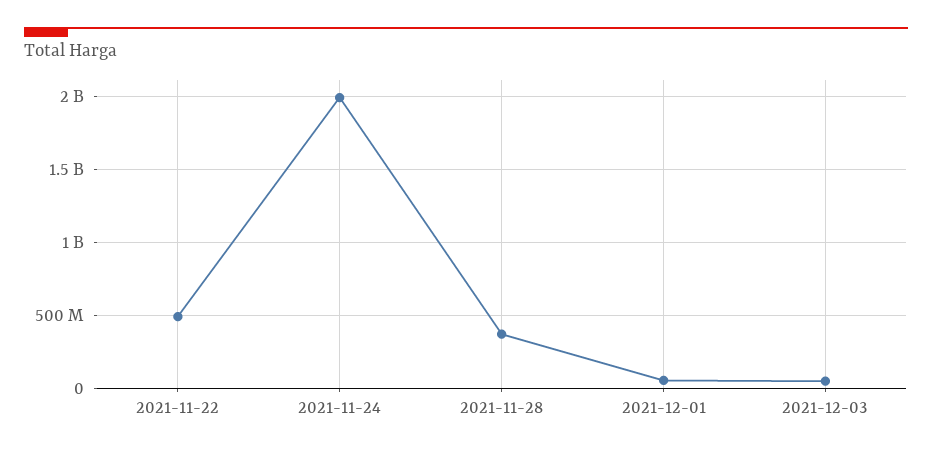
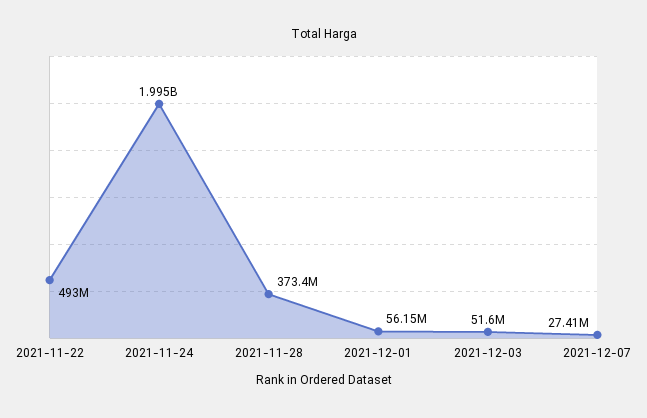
2021-12-07: none -> 27410000

